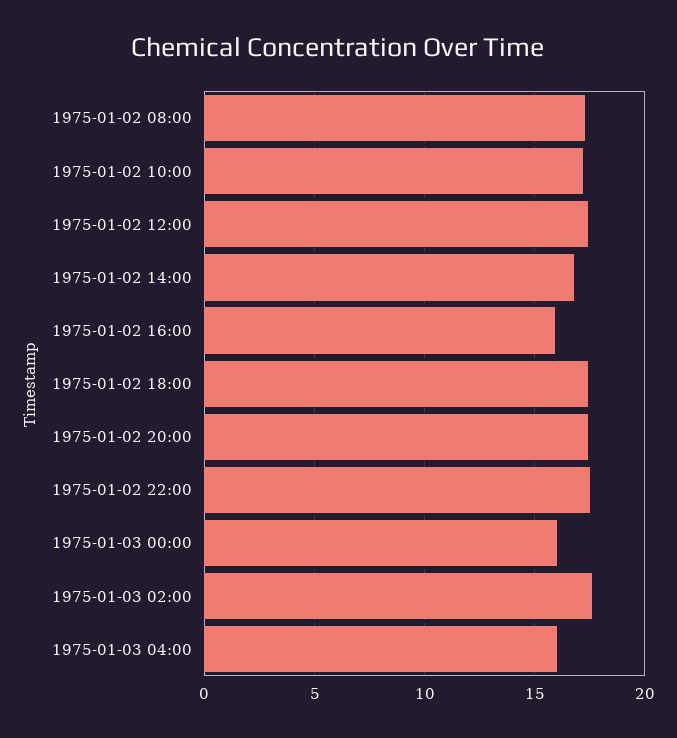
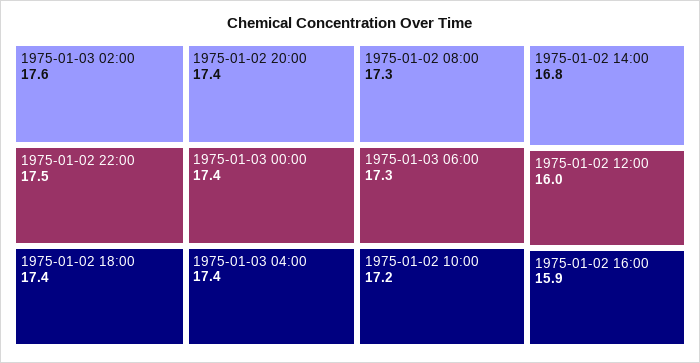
1975-01-02 12:00: 17.5 -> 16
1975-01-03 00:00: 16 -> 17.4
1975-01-03 04:00: 16 -> 17.4
1975-01-03 06:00: none -> 17.3

